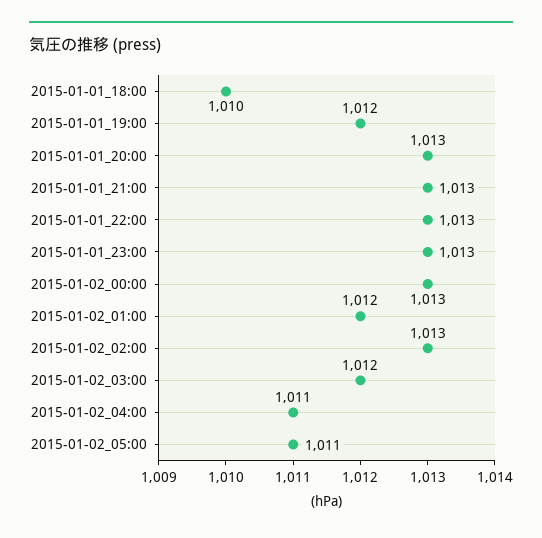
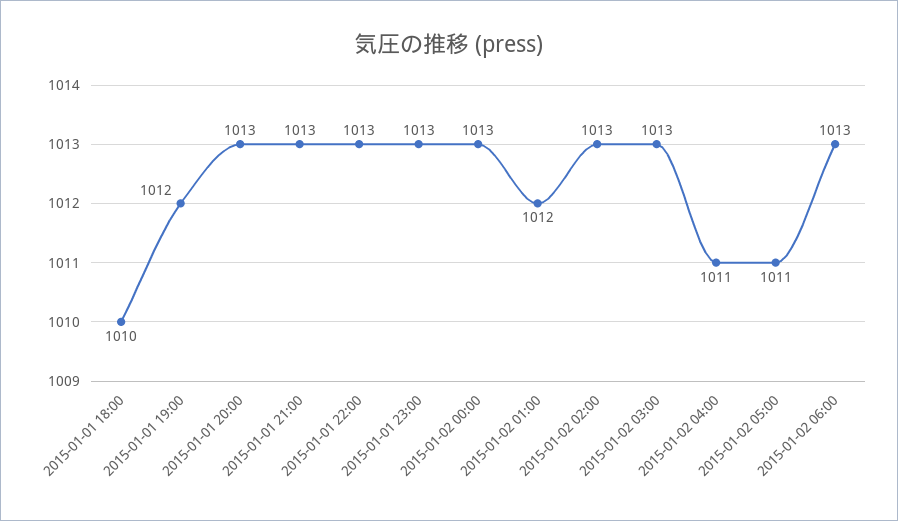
2015-01-02_03:00: 1012 -> 1013
2015-01-02 06:00: none -> 1013

